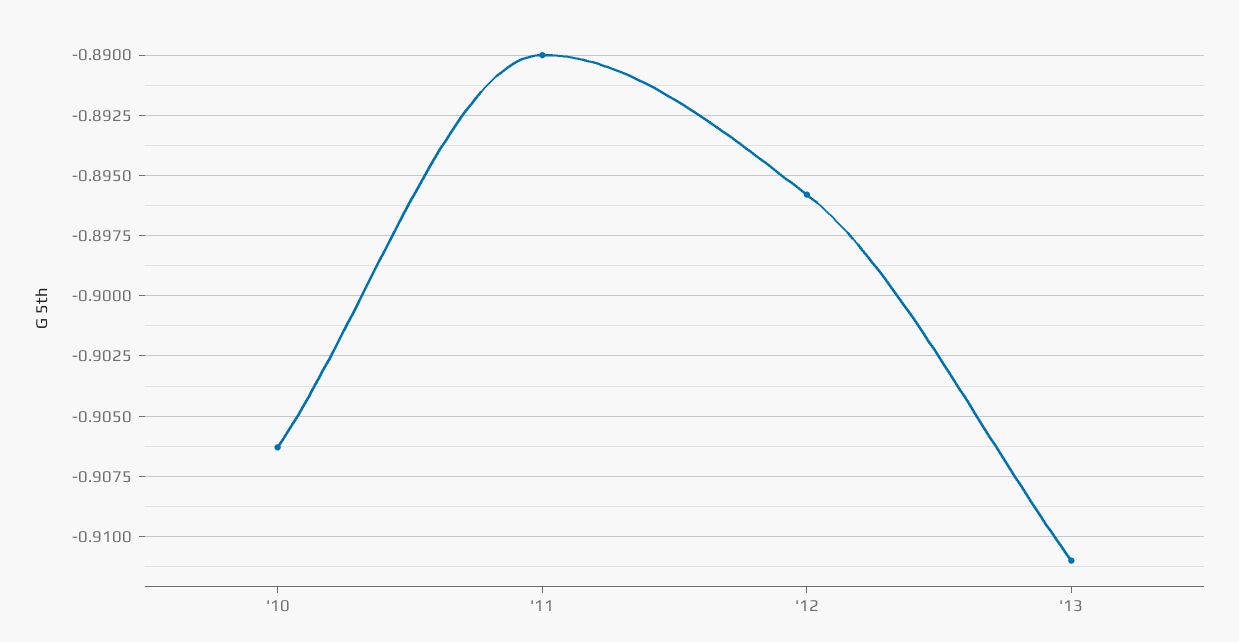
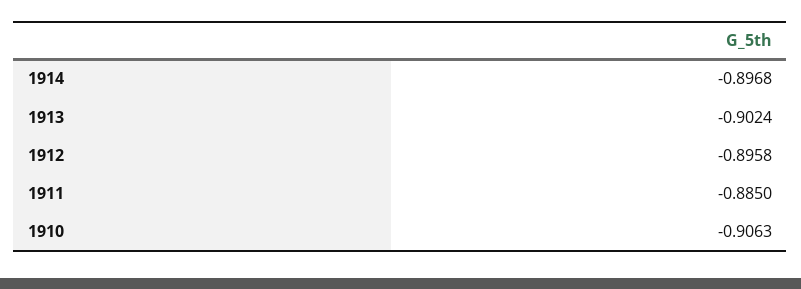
'11: -0.89 -> -0.885
'13: -0.911 -> -0.9024
1914: none -> -0.8968

